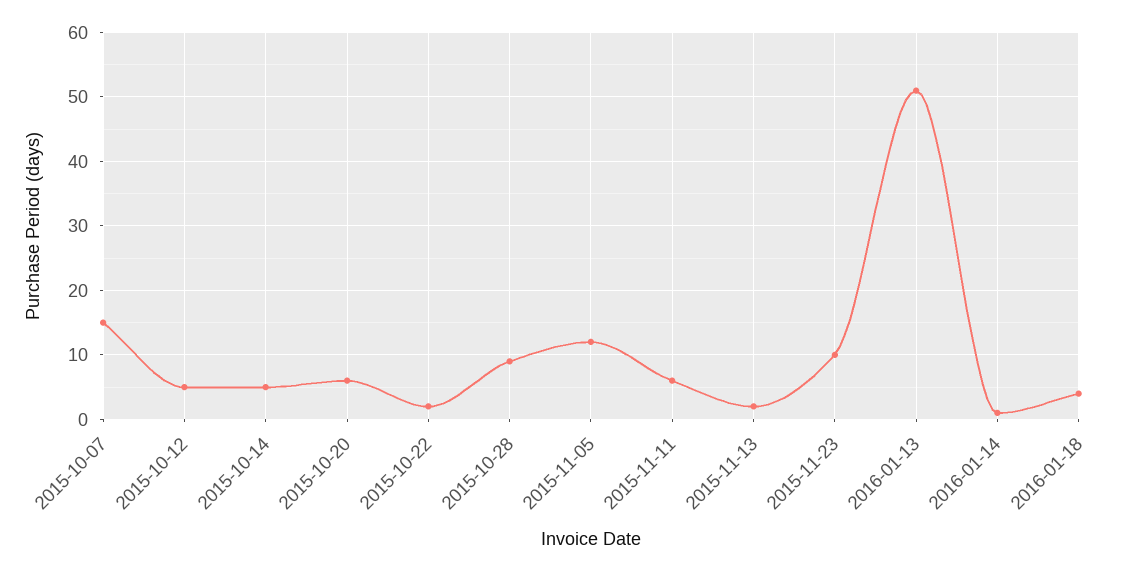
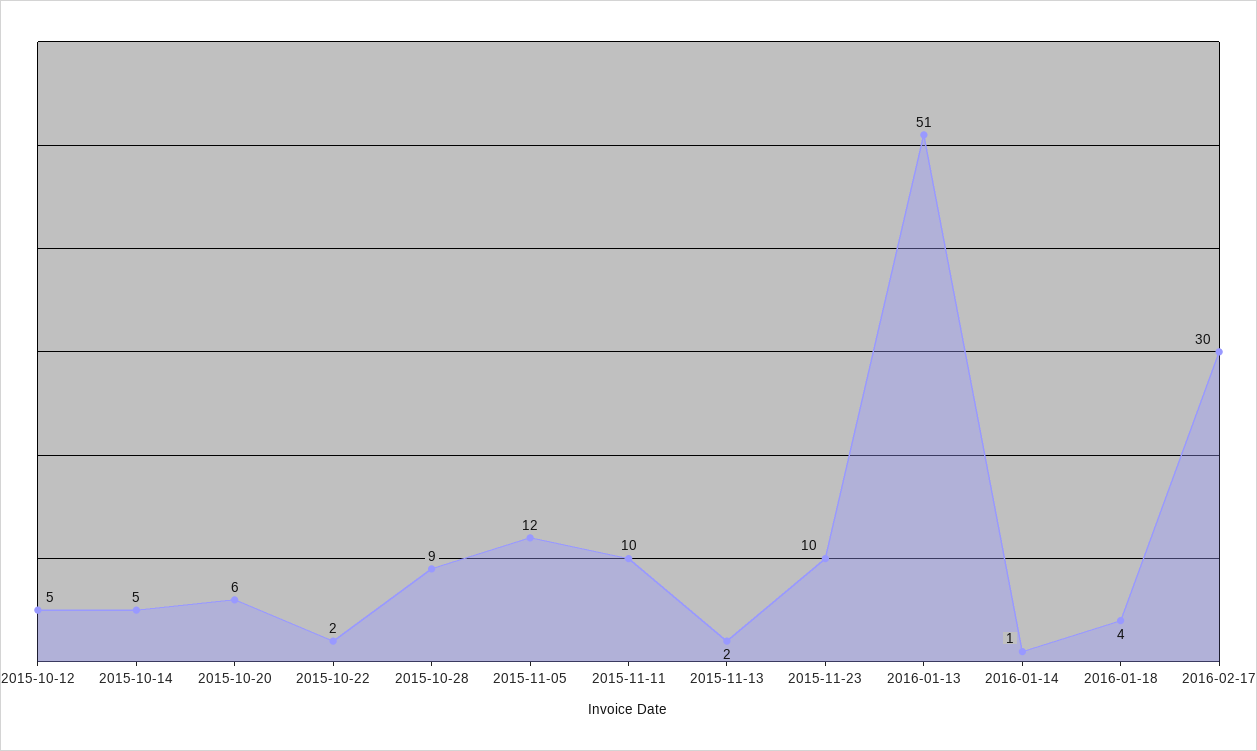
2015-10-07: 15 -> none
2015-11-11: 6 -> 10
2016-02-17: none -> 30

